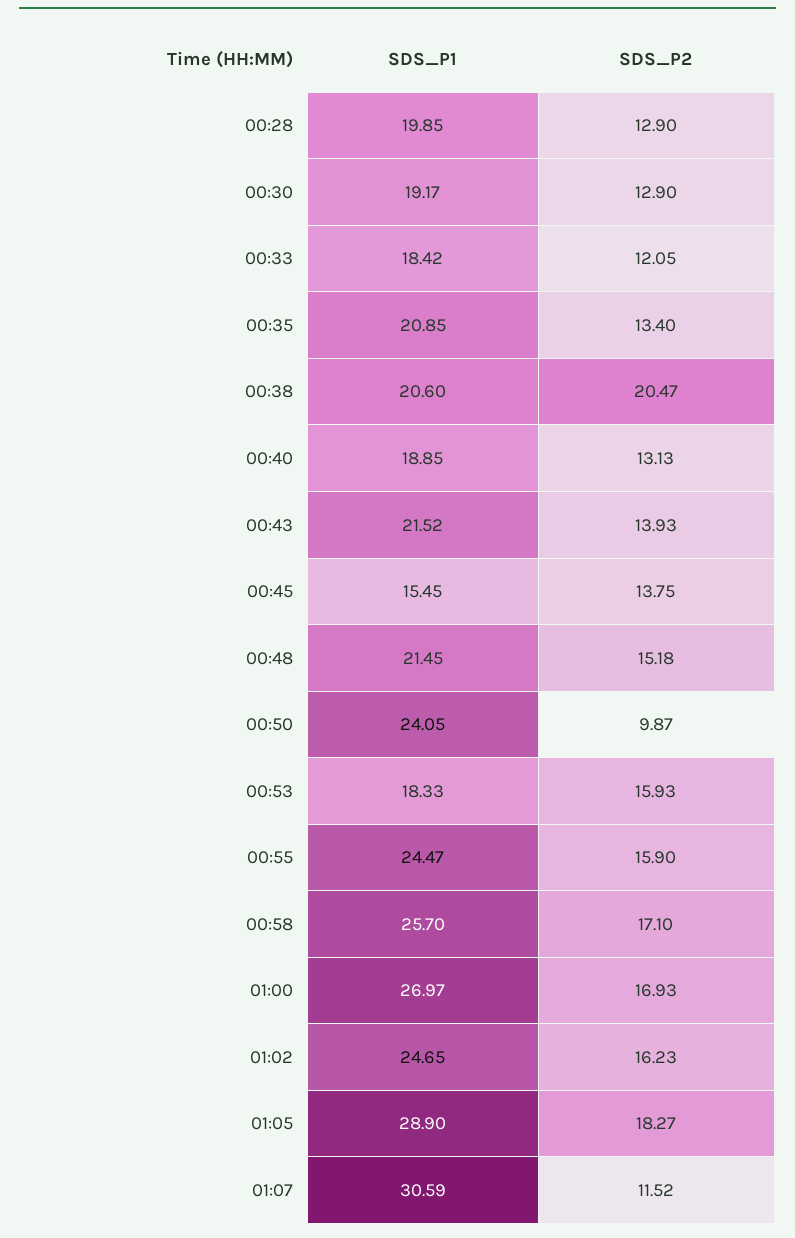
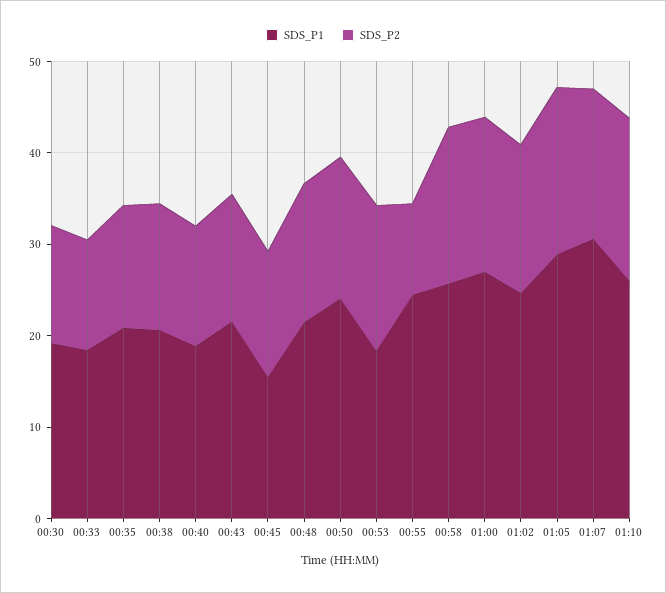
SDS_P1, 00:28: 19.85 -> none
SDS_P2, 00:28: 12.9 -> none
SDS_P2, 00:38: 20.47 -> 14
SDS_P2, 00:50: 9.87 -> 16
SDS_P2, 00:55: 15.9 -> 10
SDS_P2, 01:07: 11.52 -> 16
SDS_P1, 01:10: none -> 26
SDS_P2, 01:10: none -> 18

